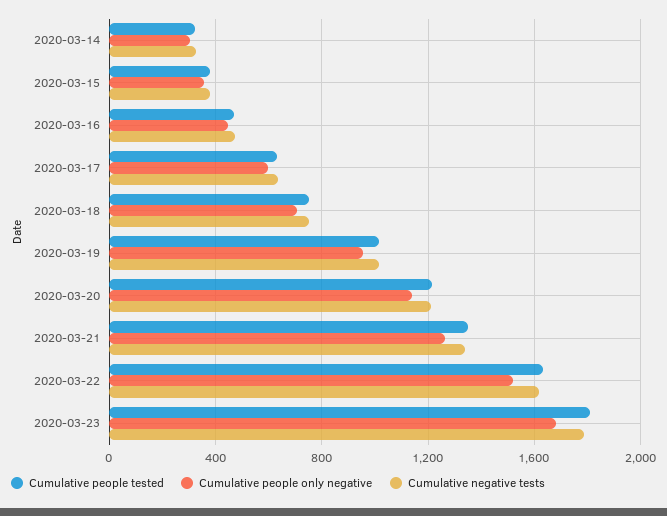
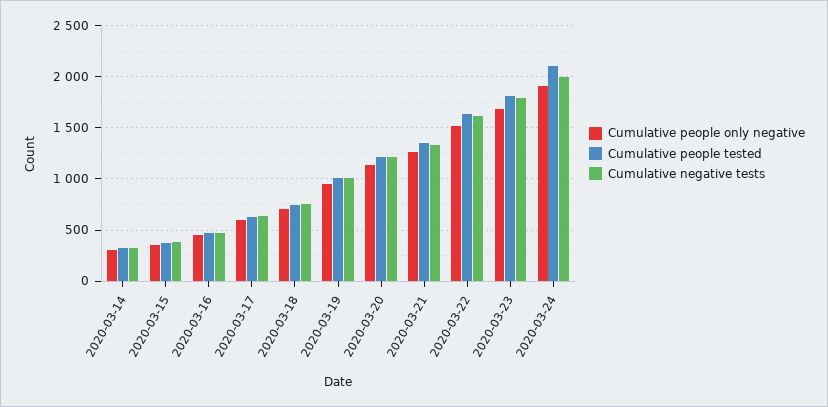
Cumulative people only negative, 2020-03-24: none -> 1900
Cumulative people tested, 2020-03-24: none -> 2100
Cumulative negative tests, 2020-03-24: none -> 2000

